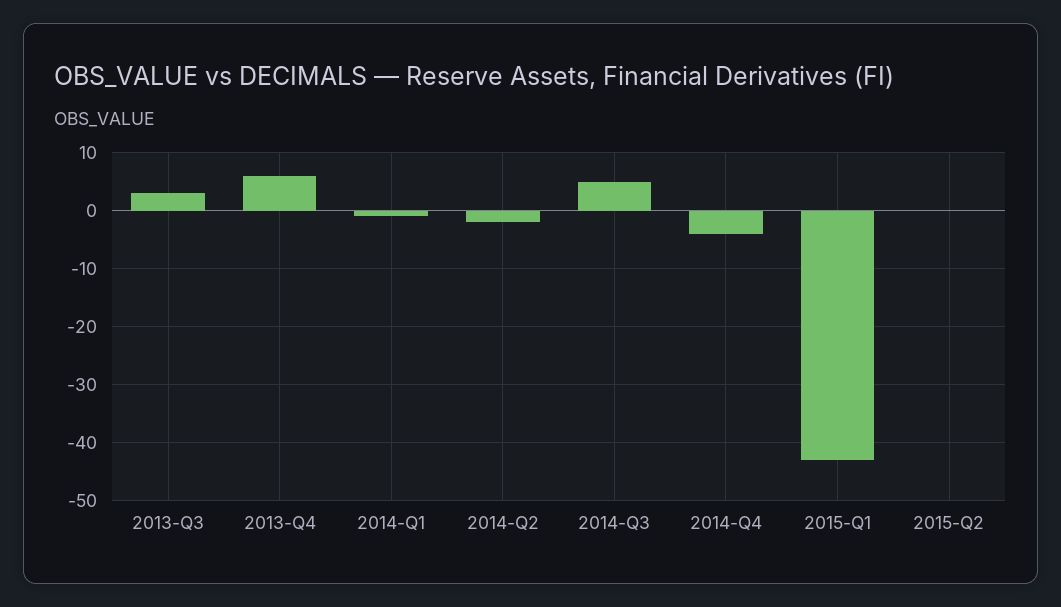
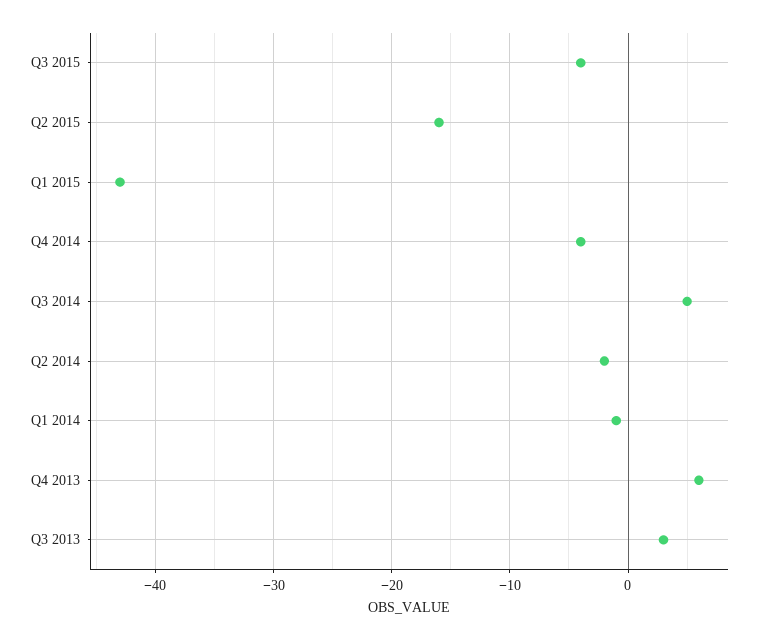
2015-Q2: 0 -> -16
Q3 2015: none -> -4

